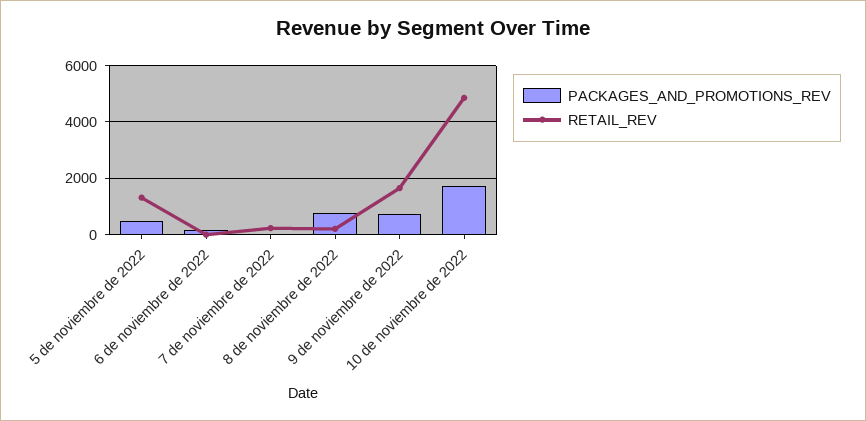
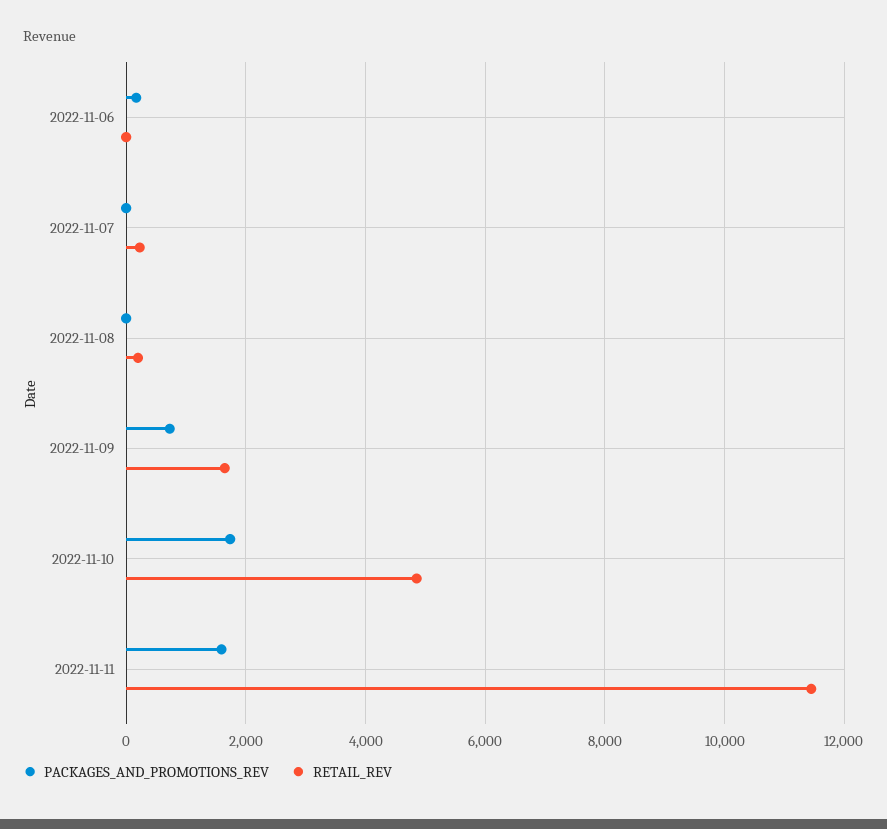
PACKAGES_AND_PROMOTIONS_REV, 5 de noviembre de 2022: 500 -> none
RETAIL_REV, 5 de noviembre de 2022: 1250 -> none
PACKAGES_AND_PROMOTIONS_REV, 8 de noviembre de 2022: 750 -> 0
PACKAGES_AND_PROMOTIONS_REV, 2022-11-11: none -> 1600
RETAIL_REV, 2022-11-11: none -> 11400

